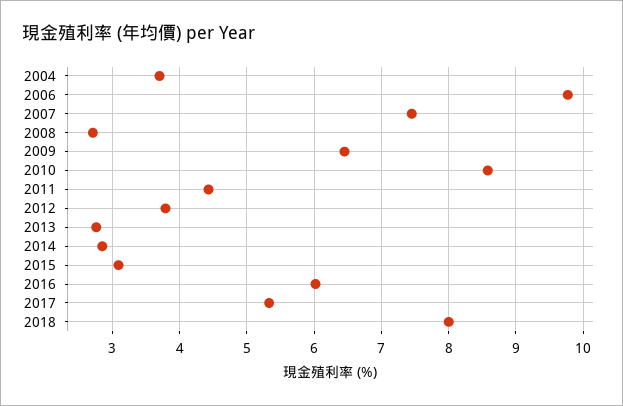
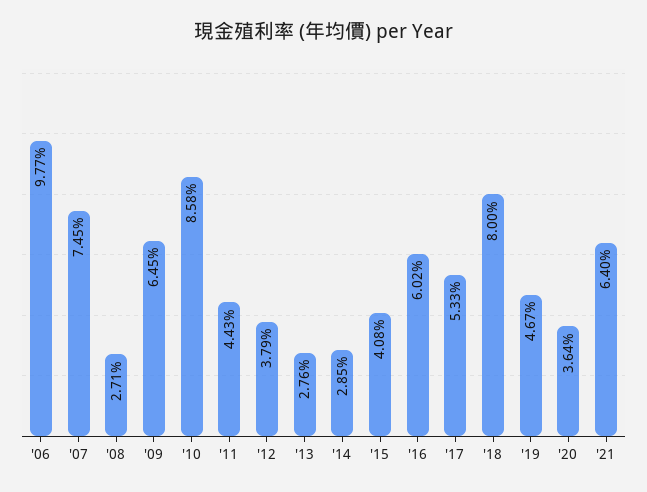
2004: 3.7 -> none
2015: 3.1 -> 4.08
'19: none -> 4.67
'20: none -> 3.64
'21: none -> 6.4

